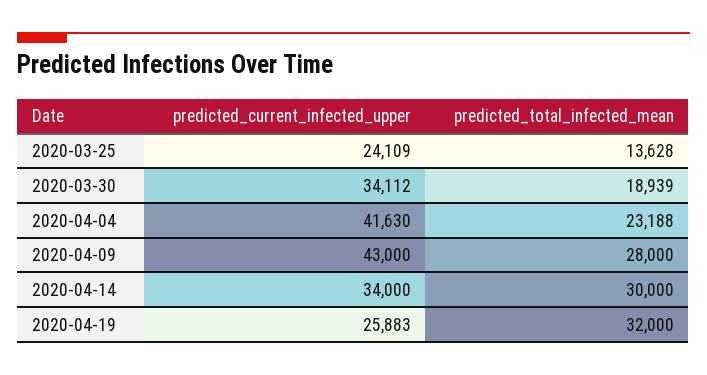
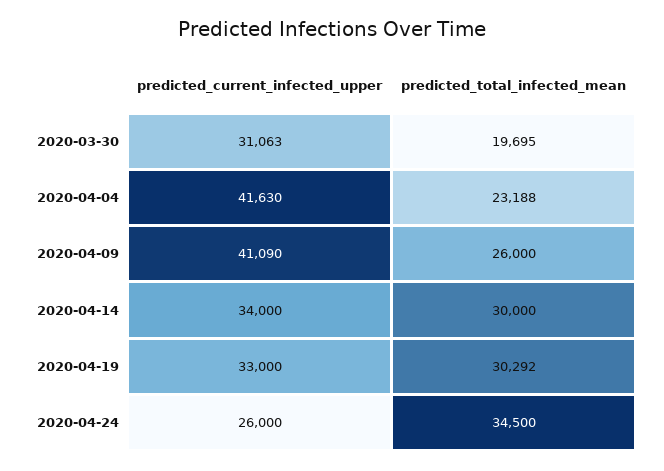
predicted_current_infected_upper, 2020-03-25: 24109 -> none
predicted_total_infected_mean, 2020-03-25: 13628 -> none
predicted_current_infected_upper, 2020-03-30: 34112 -> 31063
predicted_total_infected_mean, 2020-03-30: 18939 -> 19695
predicted_current_infected_upper, 2020-04-09: 43000 -> 41090
predicted_total_infected_mean, 2020-04-09: 28000 -> 26000
predicted_current_infected_upper, 2020-04-19: 25883 -> 33000
predicted_total_infected_mean, 2020-04-19: 32000 -> 30292
predicted_current_infected_upper, 2020-04-24: none -> 26000
predicted_total_infected_mean, 2020-04-24: none -> 34500

